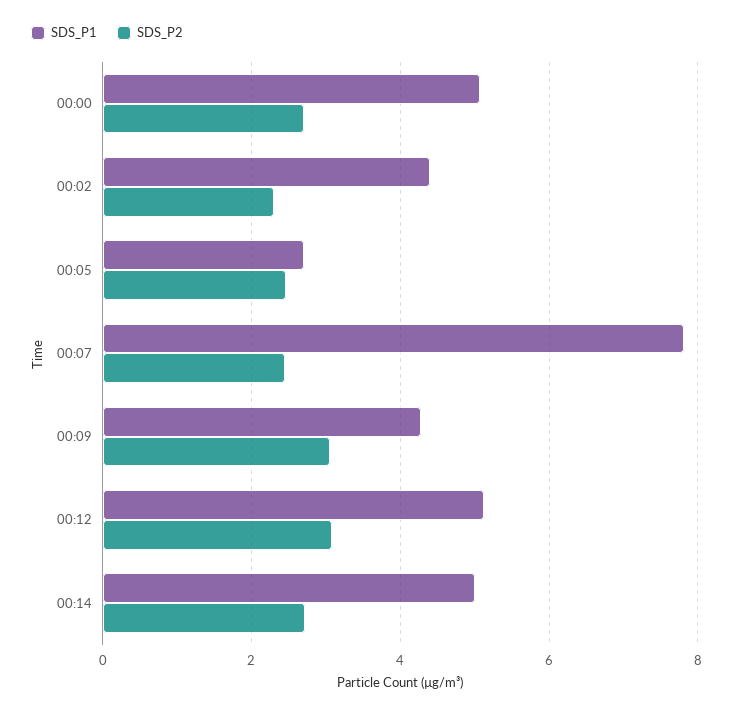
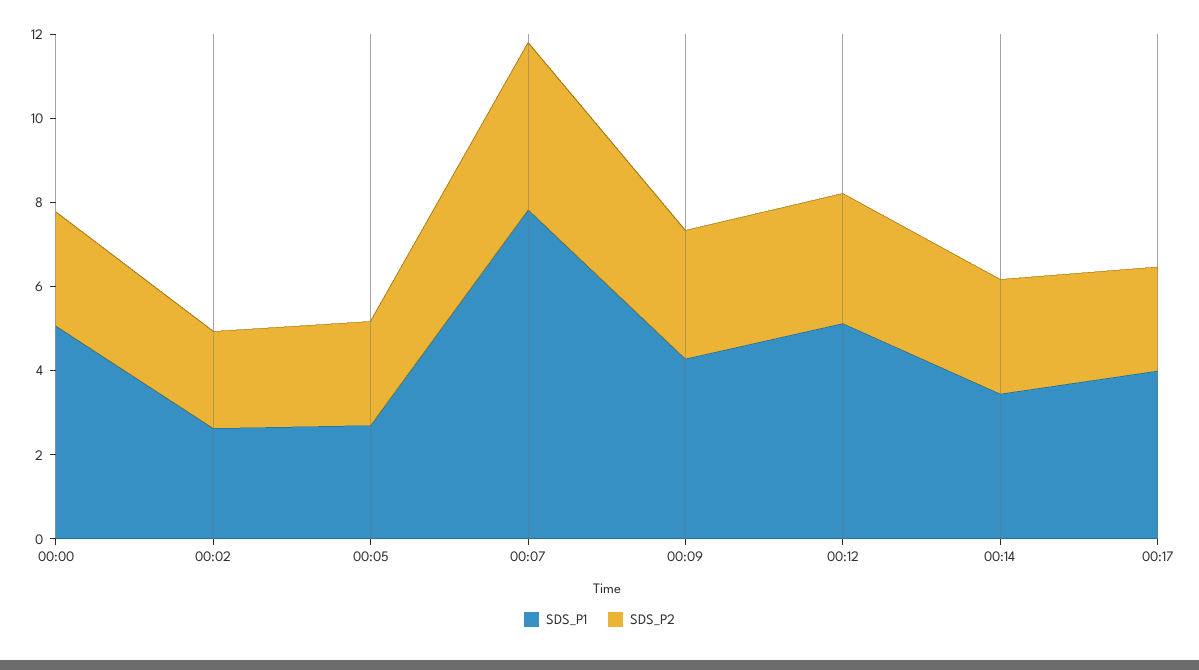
SDS_P1, 00:02: 4.4 -> 2.5
SDS_P2, 00:07: 2.4 -> 4
SDS_P1, 00:14: 5 -> 3.5
SDS_P1, 00:17: none -> 4
SDS_P2, 00:17: none -> 2.5

